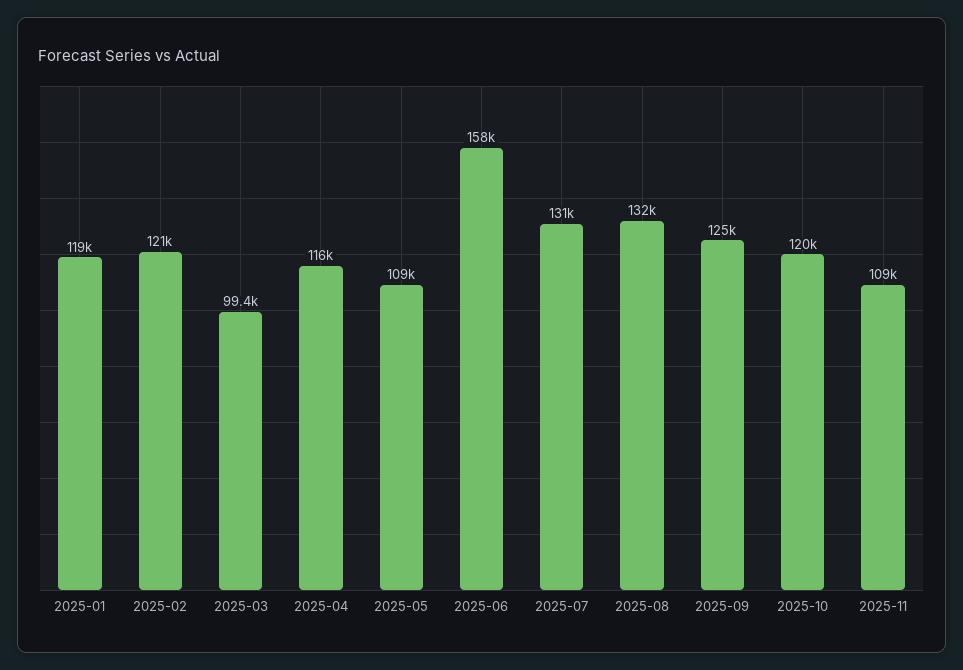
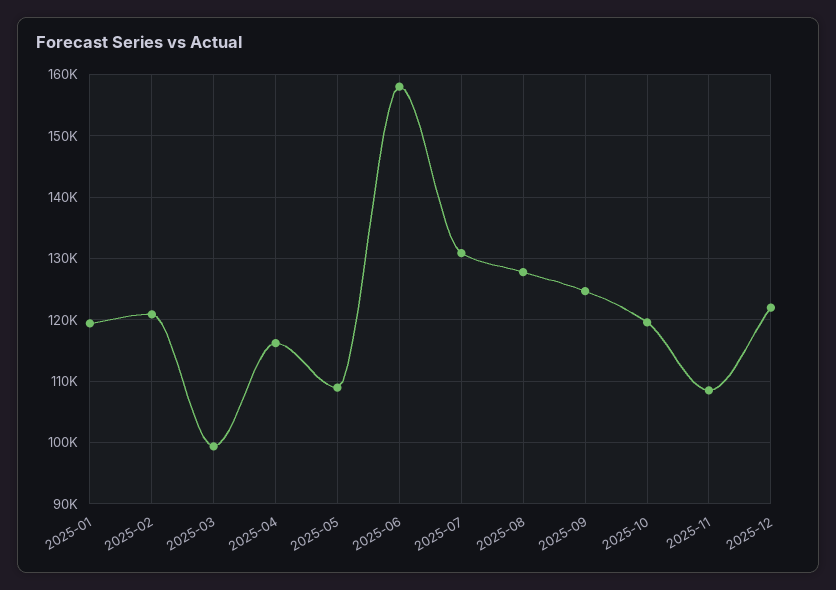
2025-08: 132000 -> 128000
2025-12: none -> 122000

